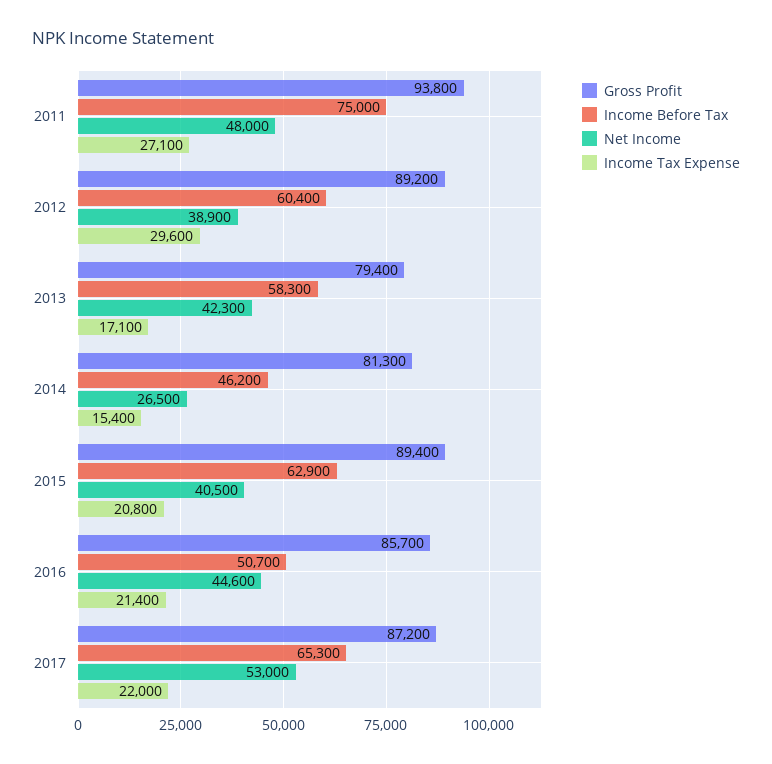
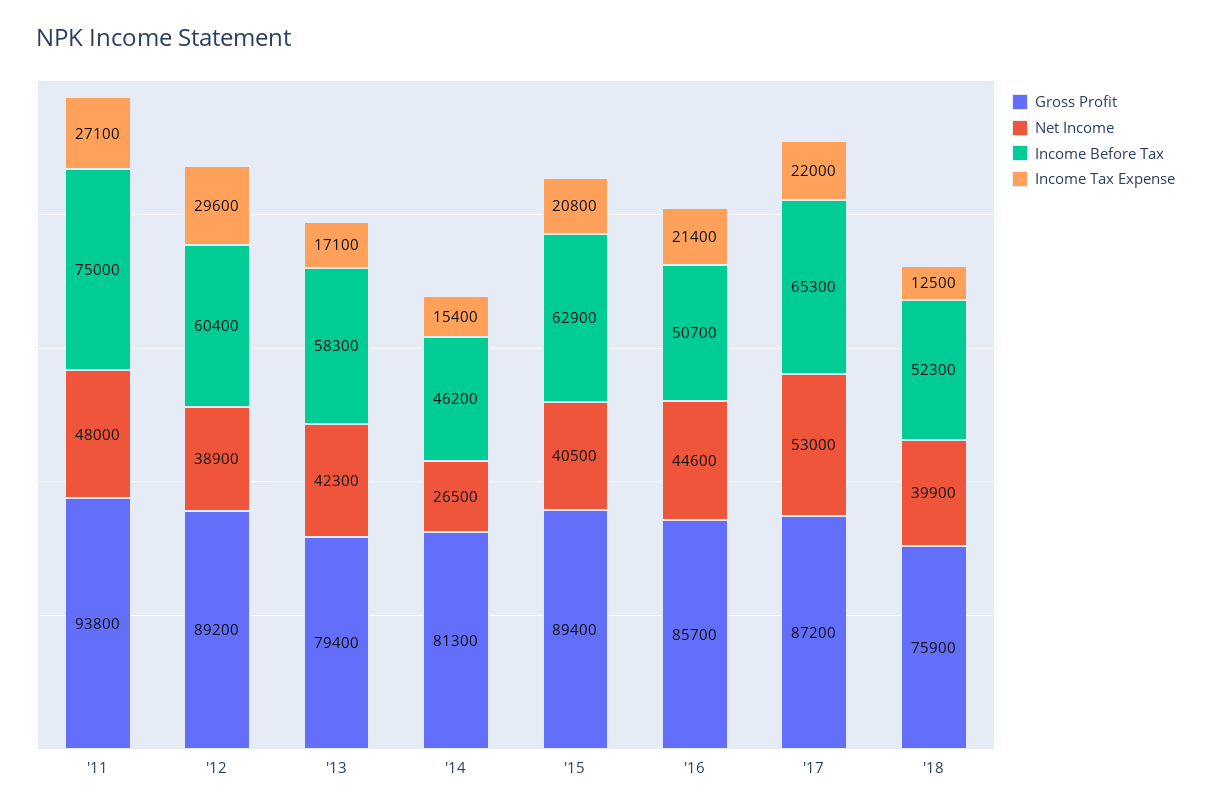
Gross Profit, '18: none -> 75900
Net Income, '18: none -> 39900
Income Before Tax, '18: none -> 52300
Income Tax Expense, '18: none -> 12500

